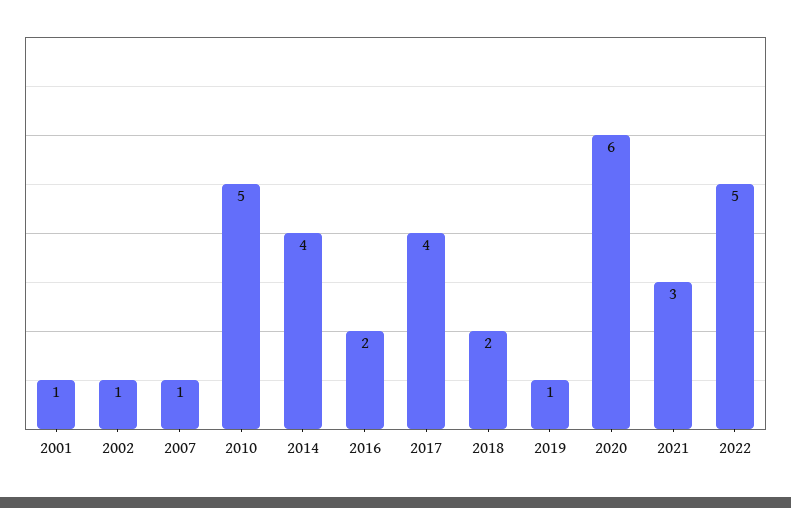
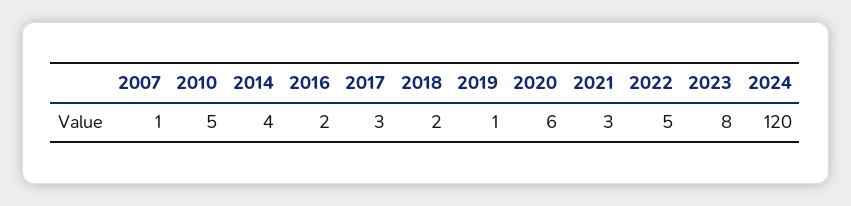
2001: 1 -> none
2002: 1 -> none
2017: 4 -> 3
2023: none -> 8
2024: none -> 120

